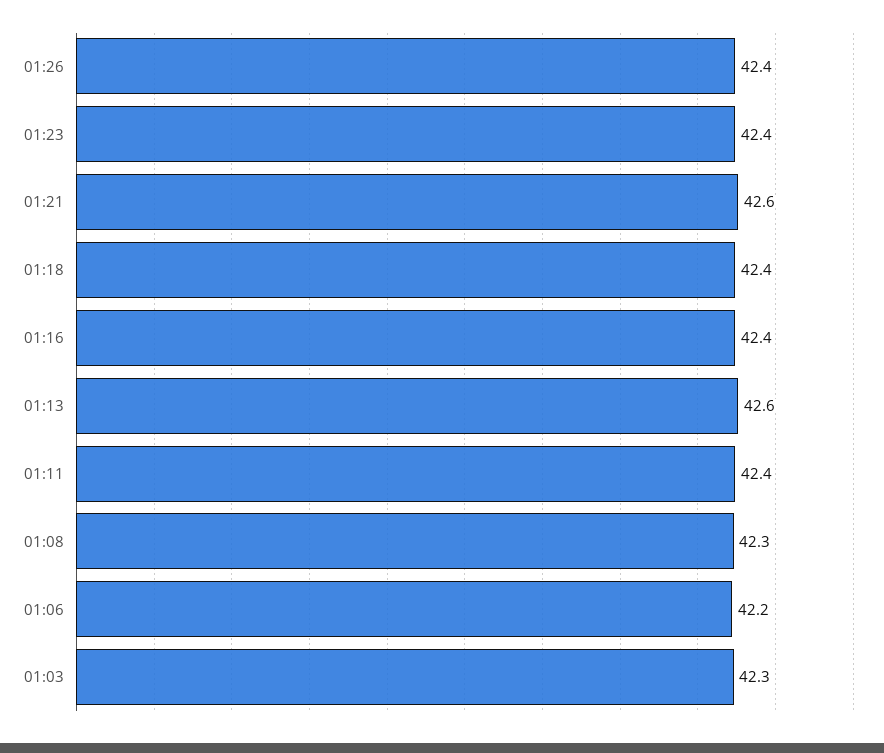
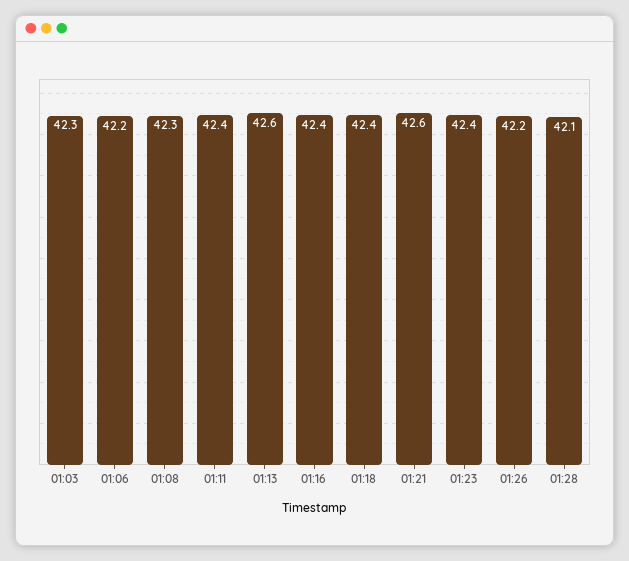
01:26: 42.4 -> 42.2
01:28: none -> 42.1

